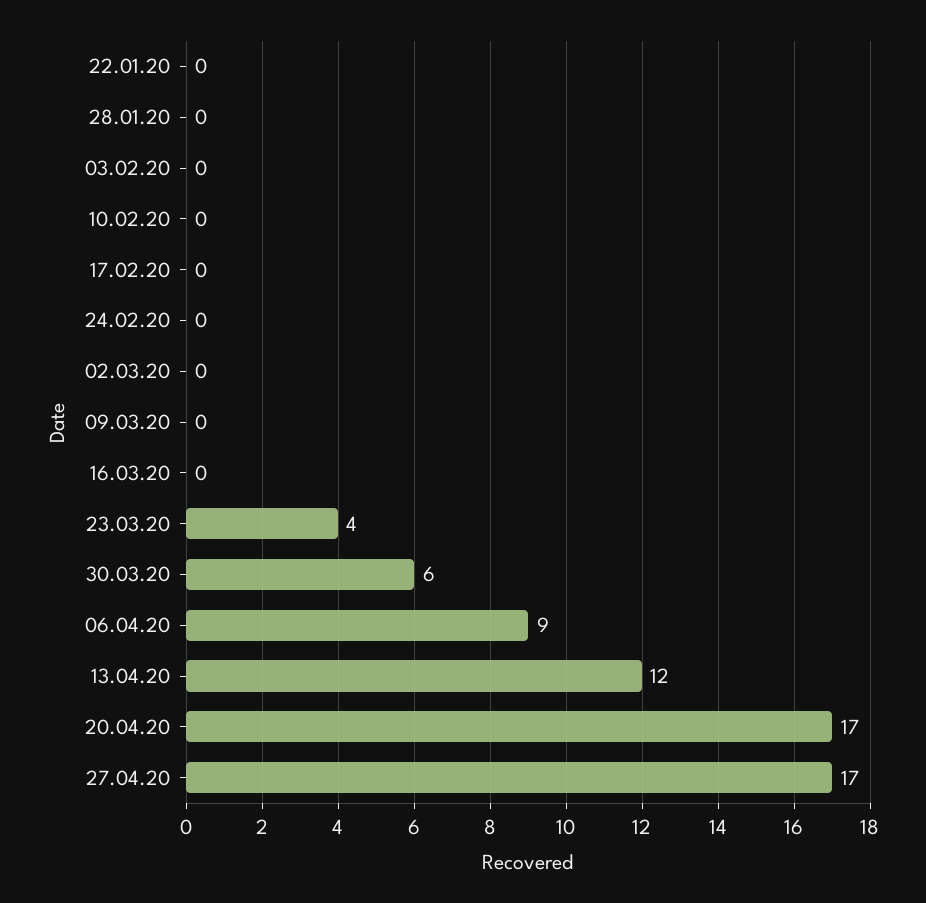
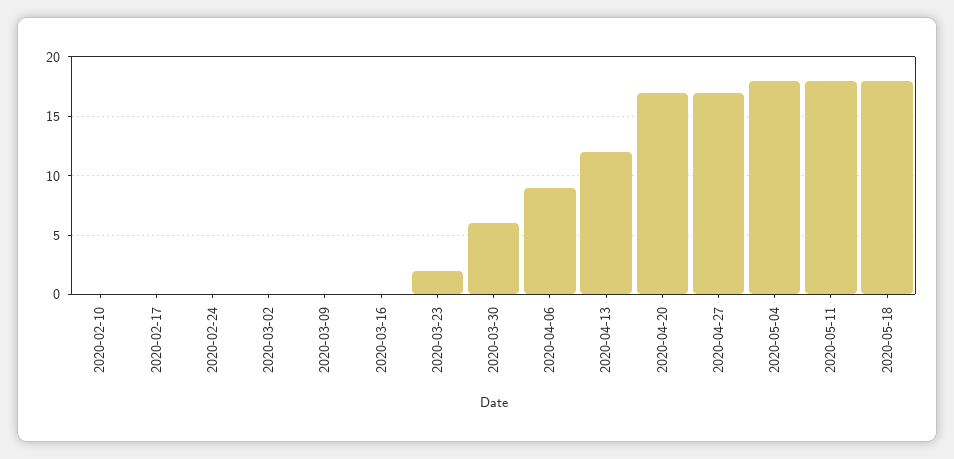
22.01.20: 0 -> none
28.01.20: 0 -> none
03.02.20: 0 -> none
23.03.20: 4 -> 2
2020-05-04: none -> 18
2020-05-11: none -> 18
2020-05-18: none -> 18

